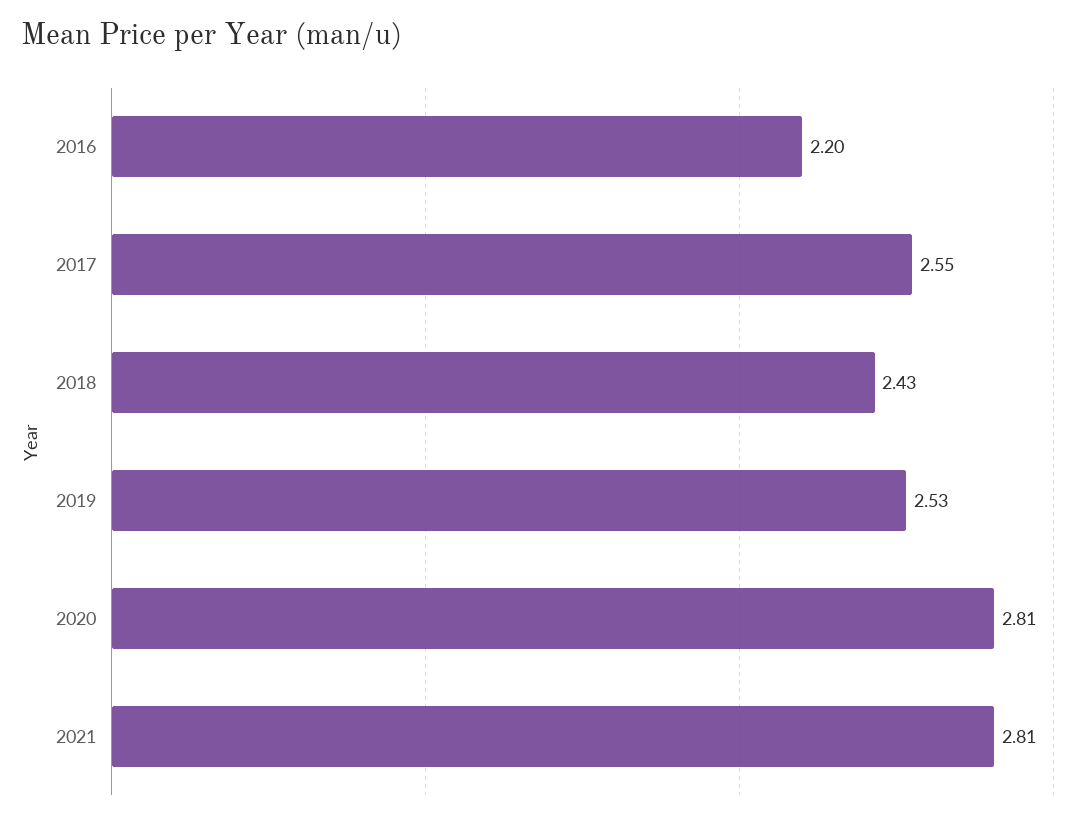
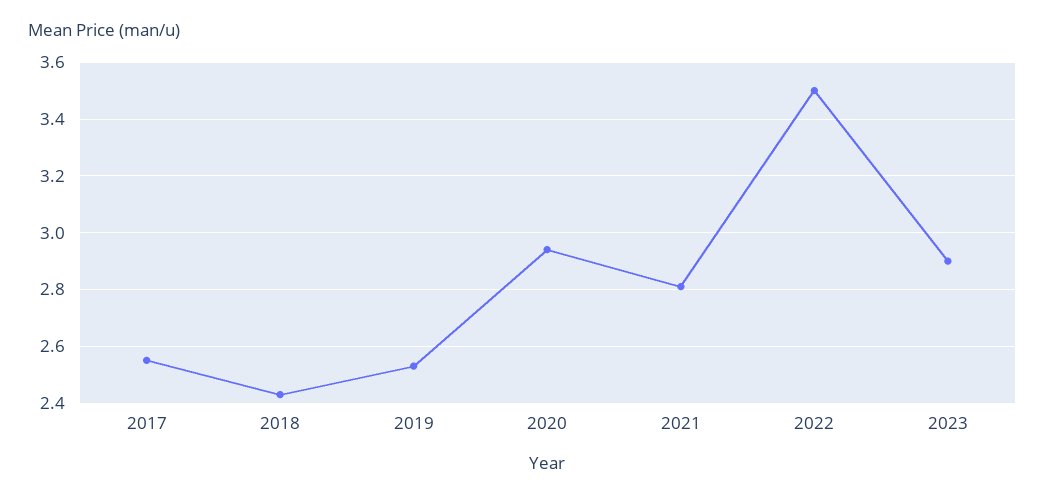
2016: 2.2 -> none
2020: 2.81 -> 2.95
2022: none -> 3.5
2023: none -> 2.9

